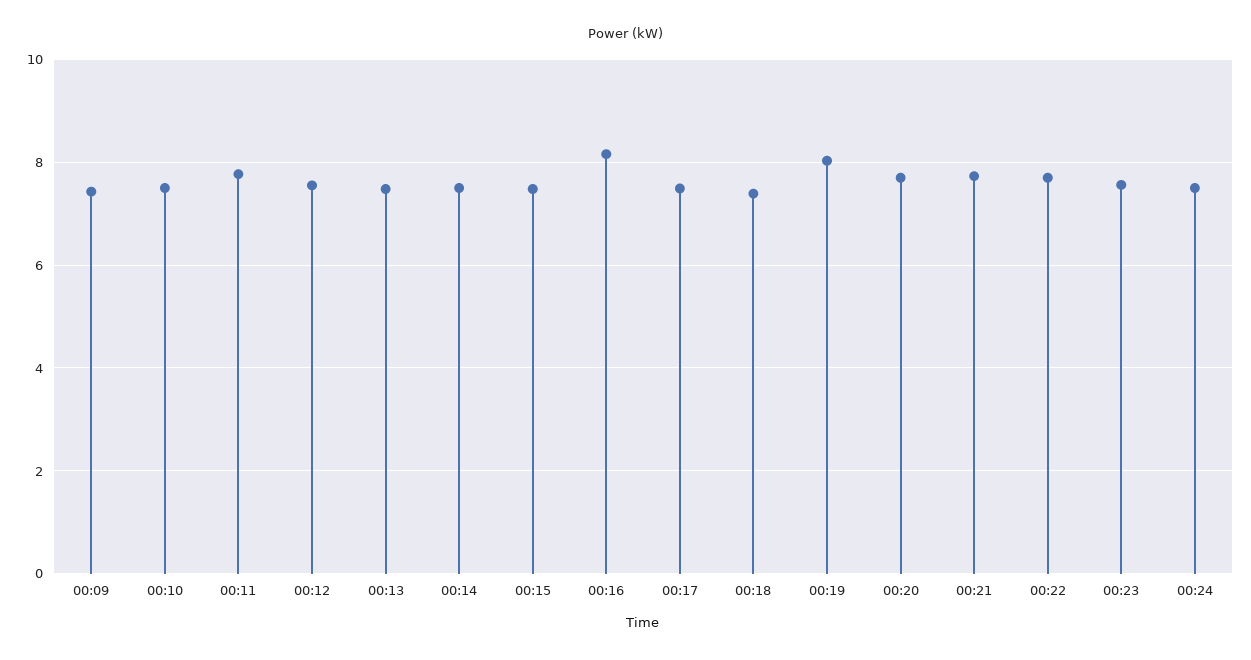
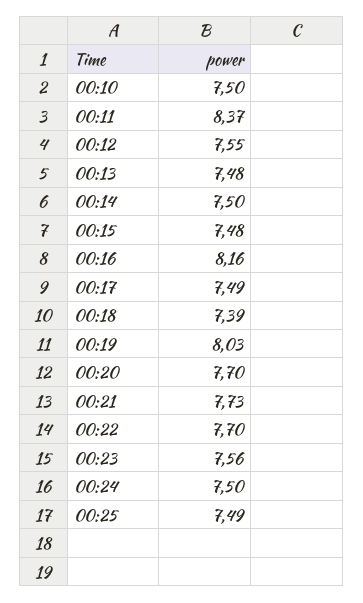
00:09: 7.4 -> none
00:11: 7.8 -> 8.37
00:25: none -> 7.49

